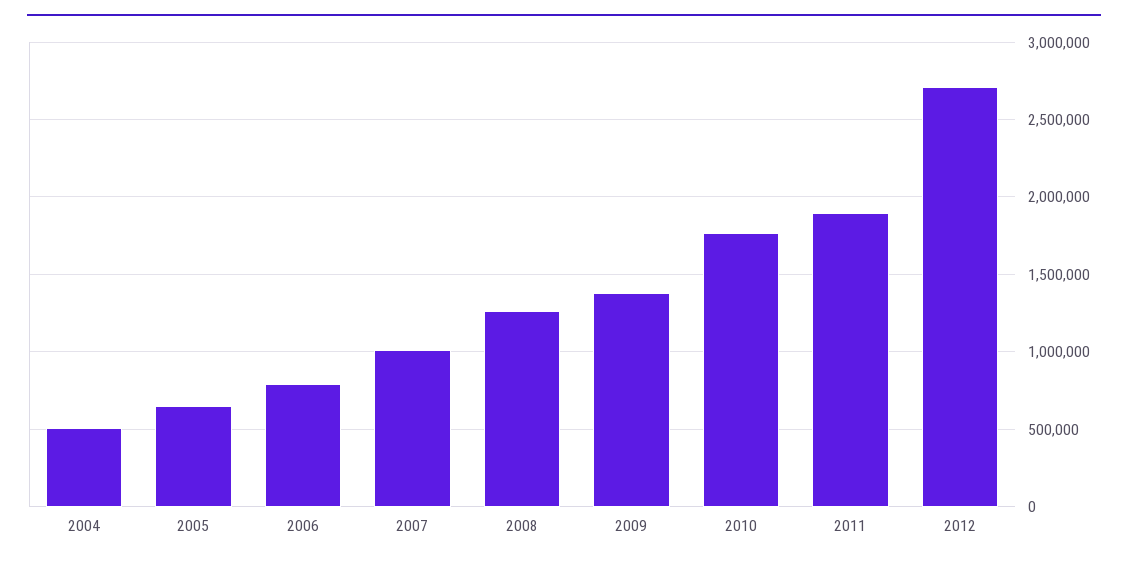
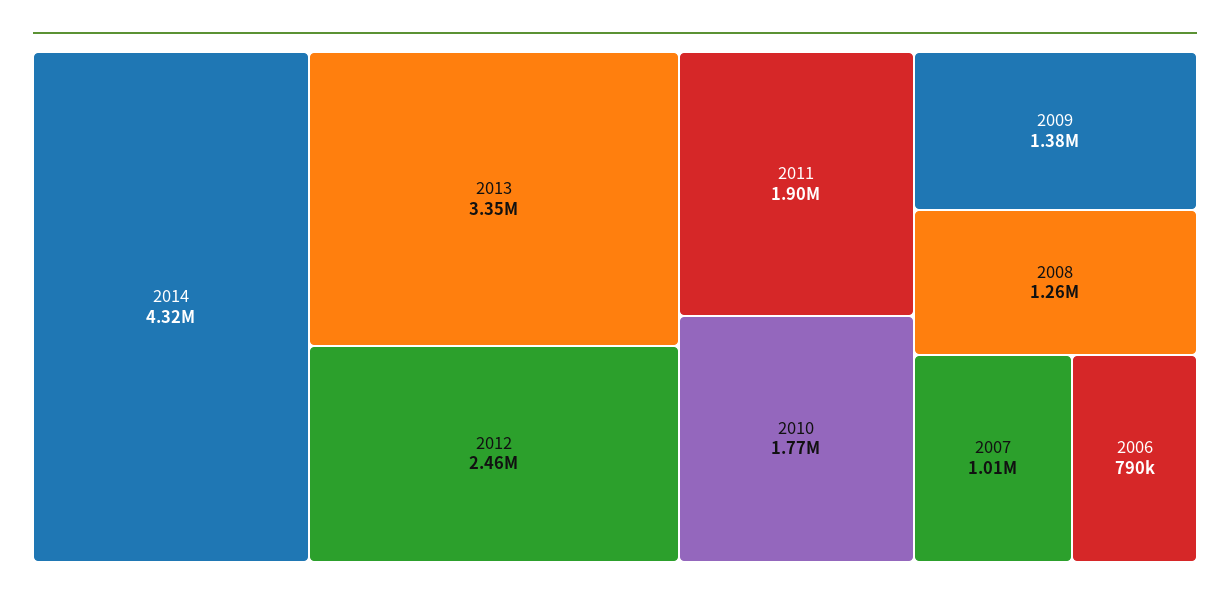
2004: 500000 -> none
2005: 650000 -> none
2012: 2700000 -> 2460000
2014: none -> 4320000
2013: none -> 3350000

